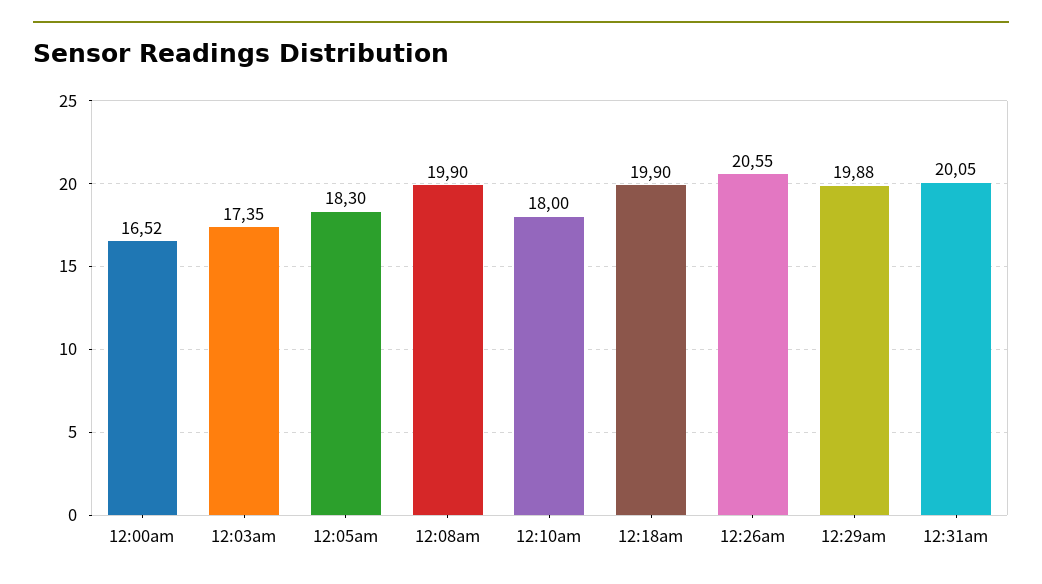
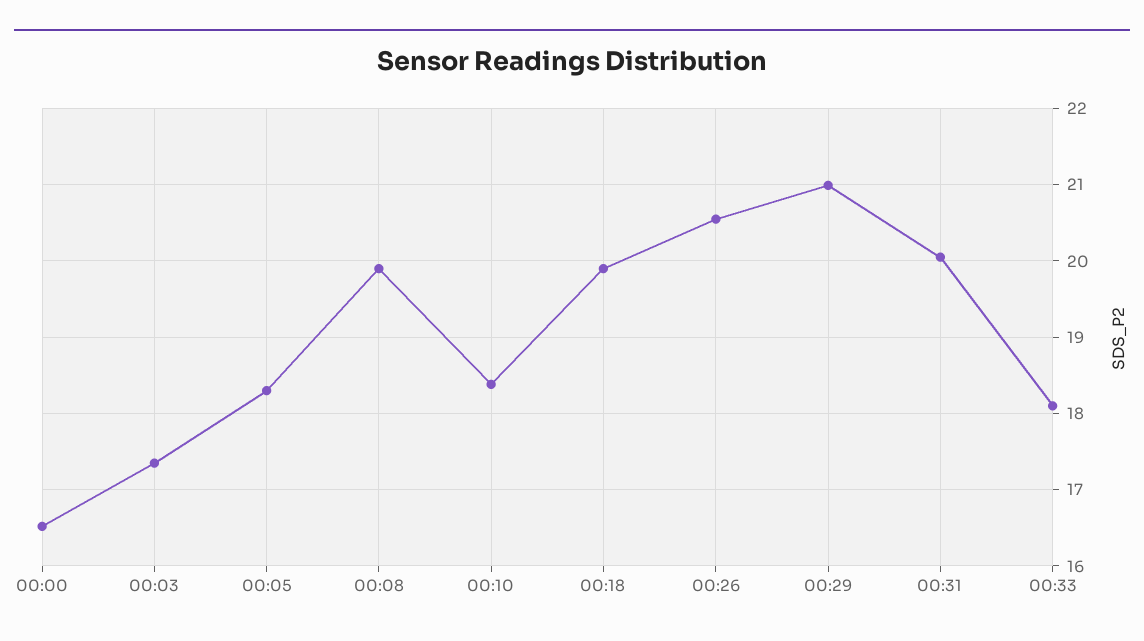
12:10am: 18 -> 18.4
12:29am: 19.88 -> 21
00:33: none -> 18.1

